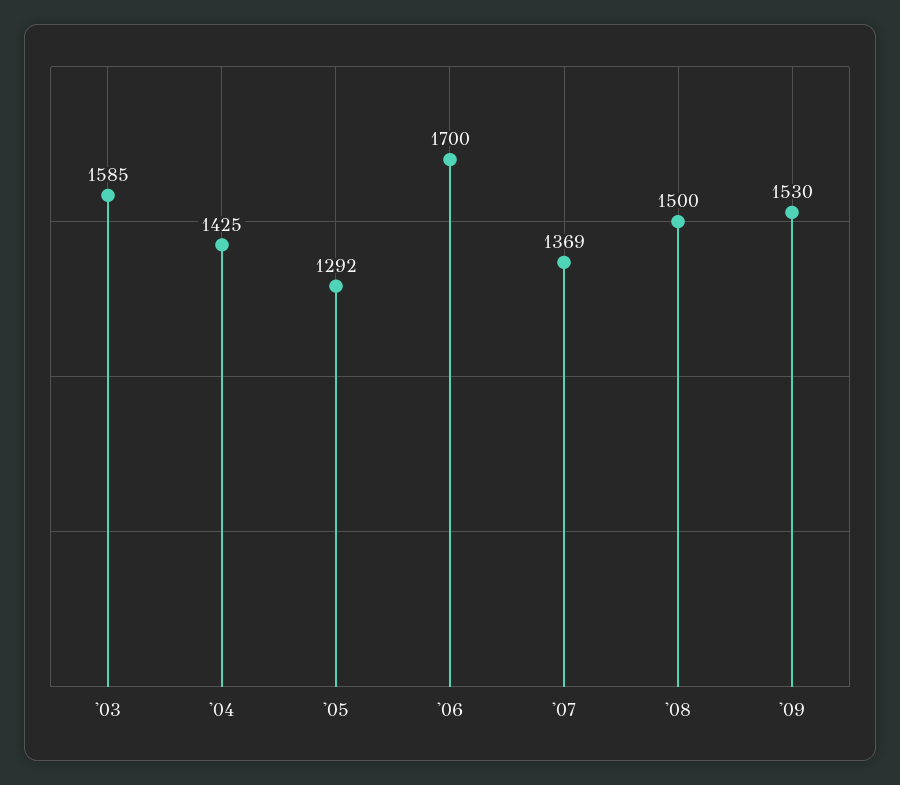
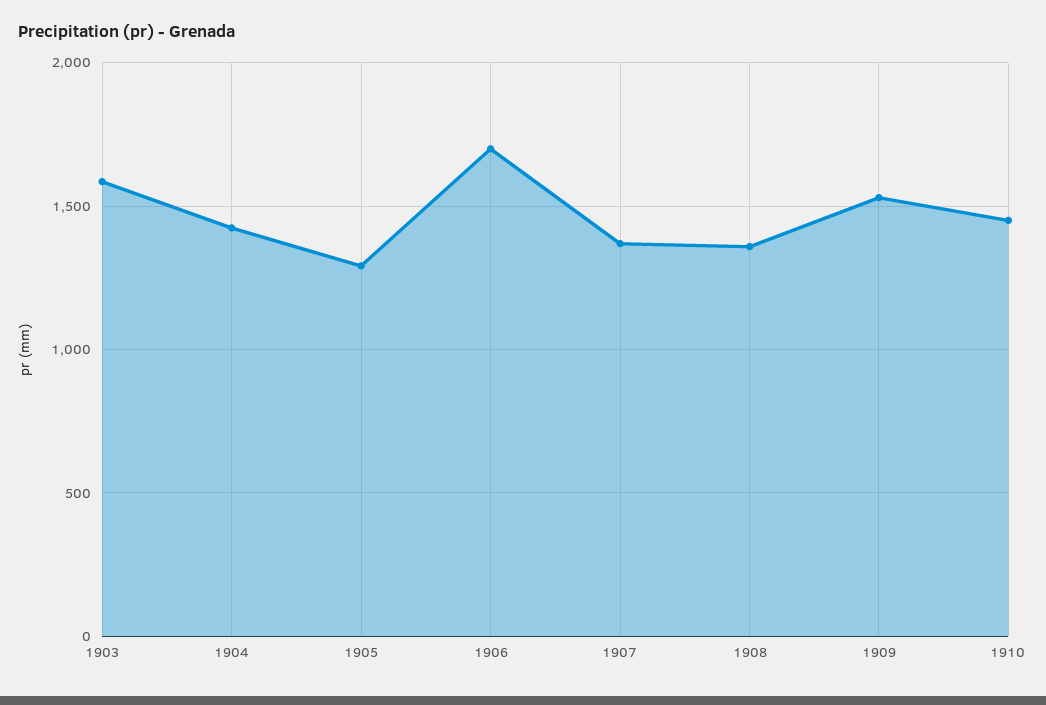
'08: 1500 -> 1350
1910: none -> 1450

